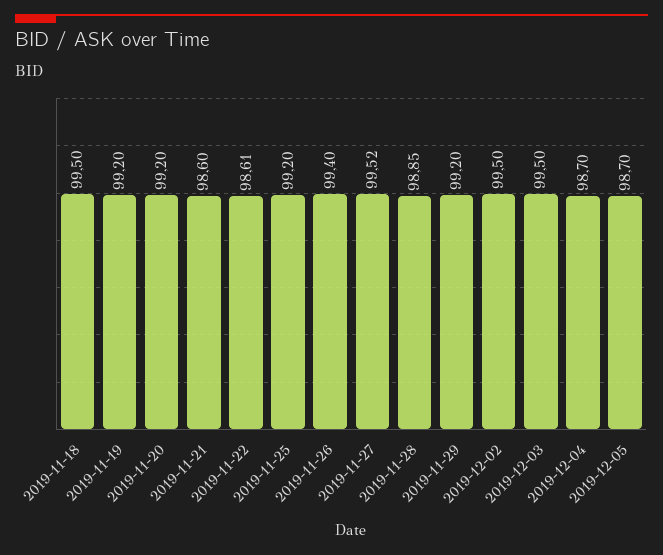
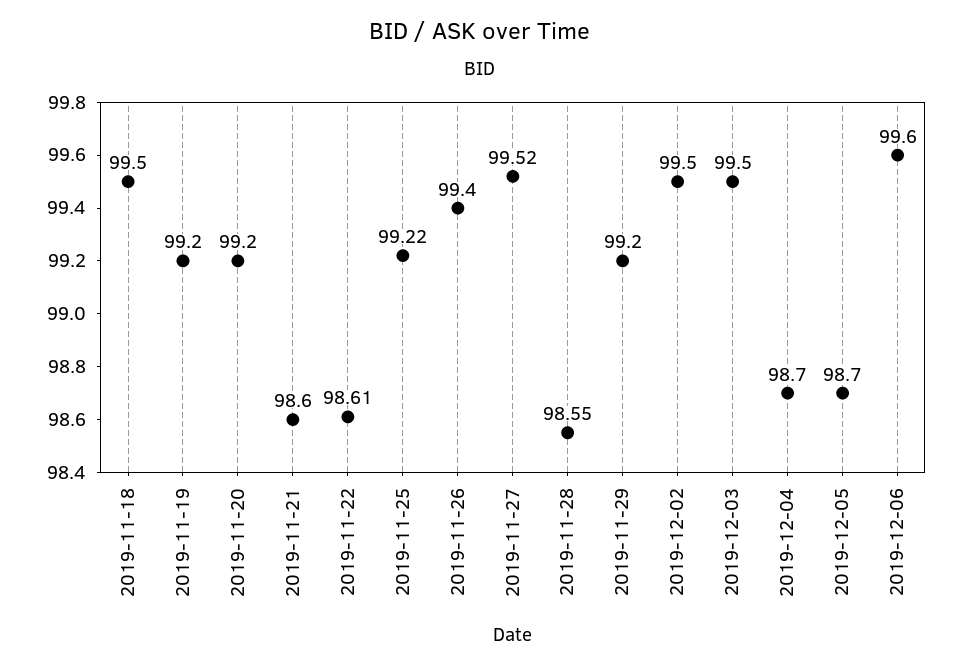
2019-11-25: 99.2 -> 99.22
2019-11-28: 98.85 -> 98.55
2019-12-06: none -> 99.6

